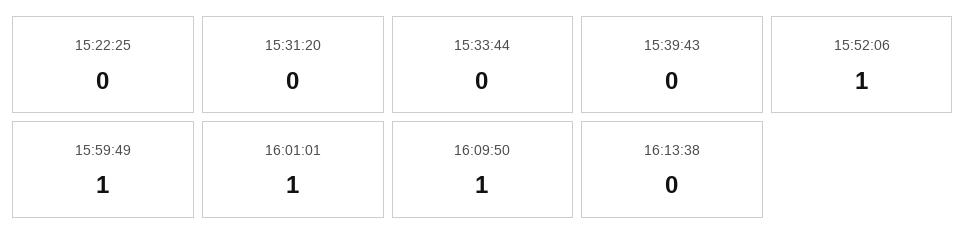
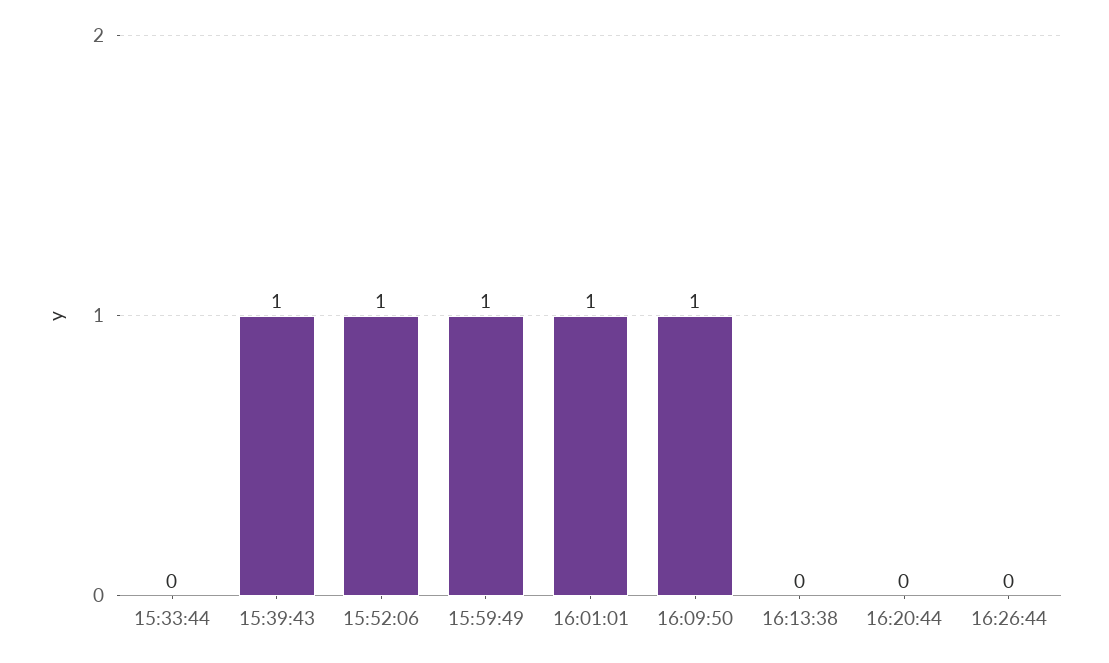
15:22:25: 0 -> none
15:31:20: 0 -> none
15:39:43: 0 -> 1
16:20:44: none -> 0
16:26:44: none -> 0

